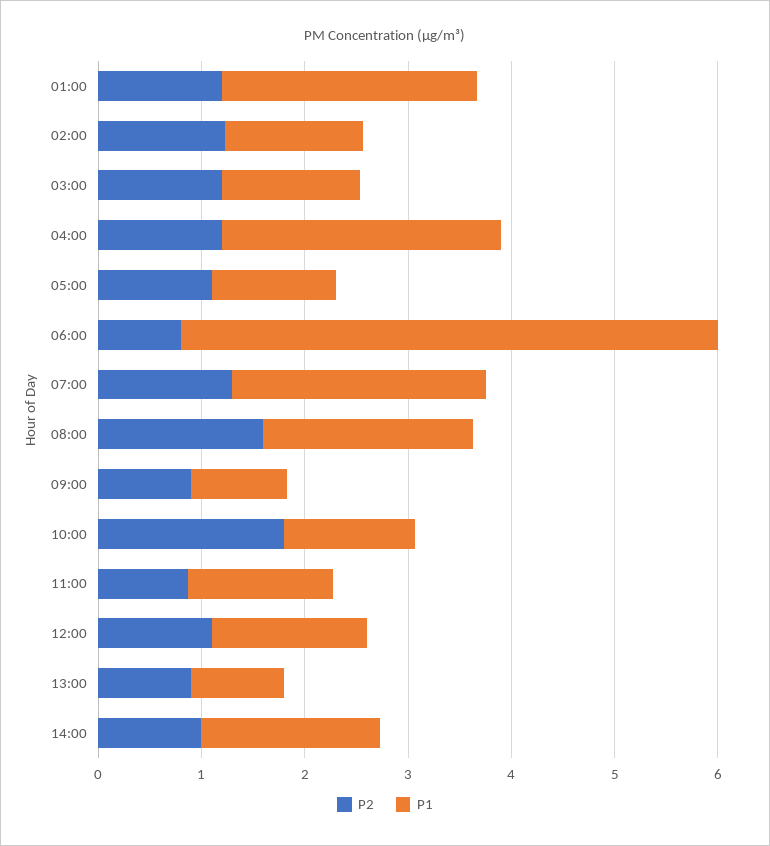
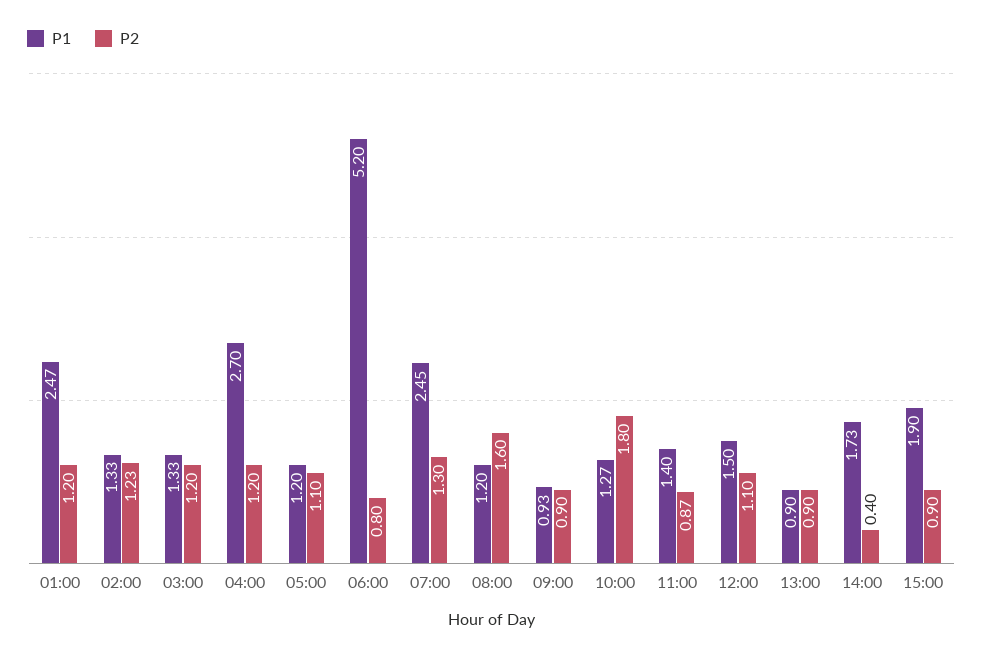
P1, 08:00: 2 -> 1.2
P2, 14:00: 1 -> 0.4
P1, 15:00: none -> 1.9
P2, 15:00: none -> 0.9

